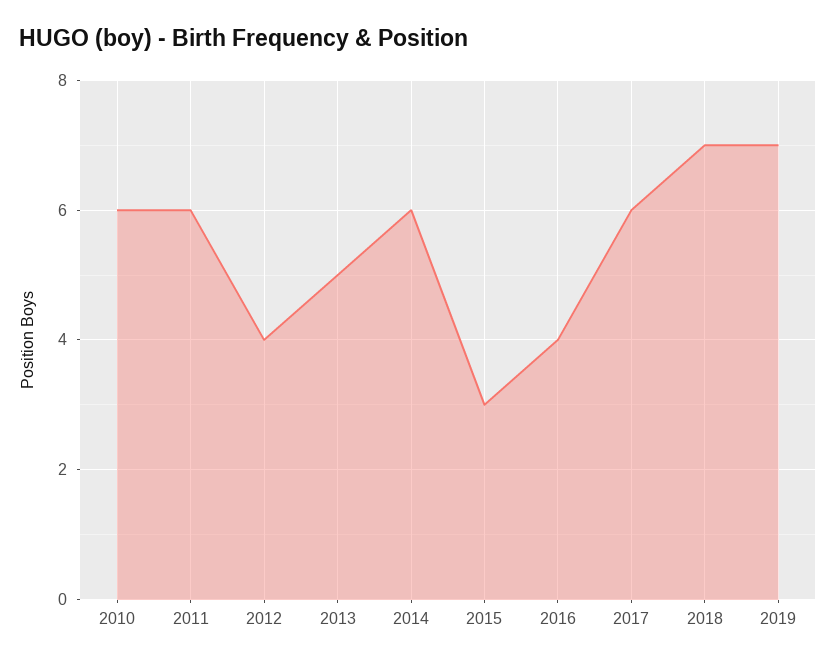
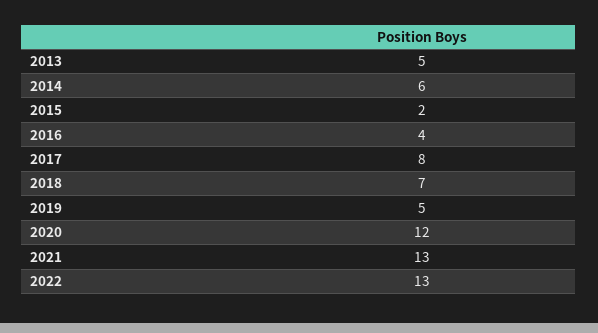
2010: 6 -> none
2011: 6 -> none
2012: 4 -> none
2015: 3 -> 2
2017: 6 -> 8
2019: 7 -> 5
2020: none -> 12
2021: none -> 13
2022: none -> 13

